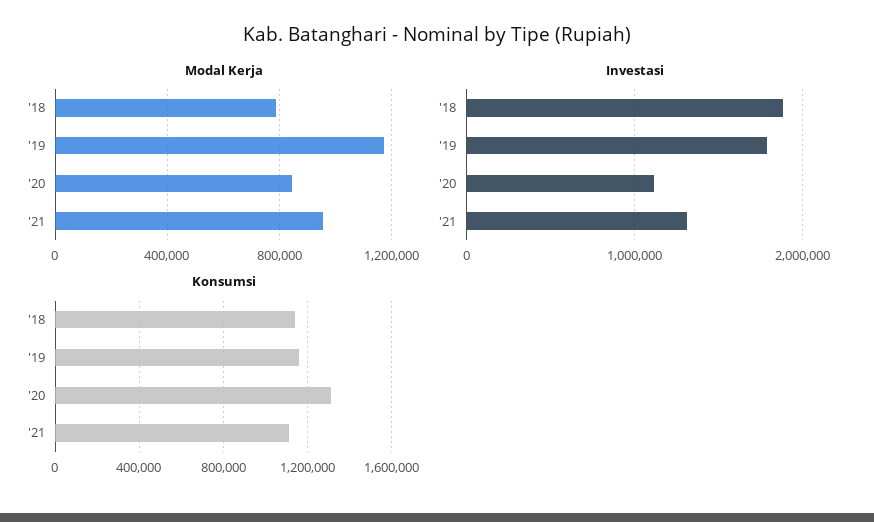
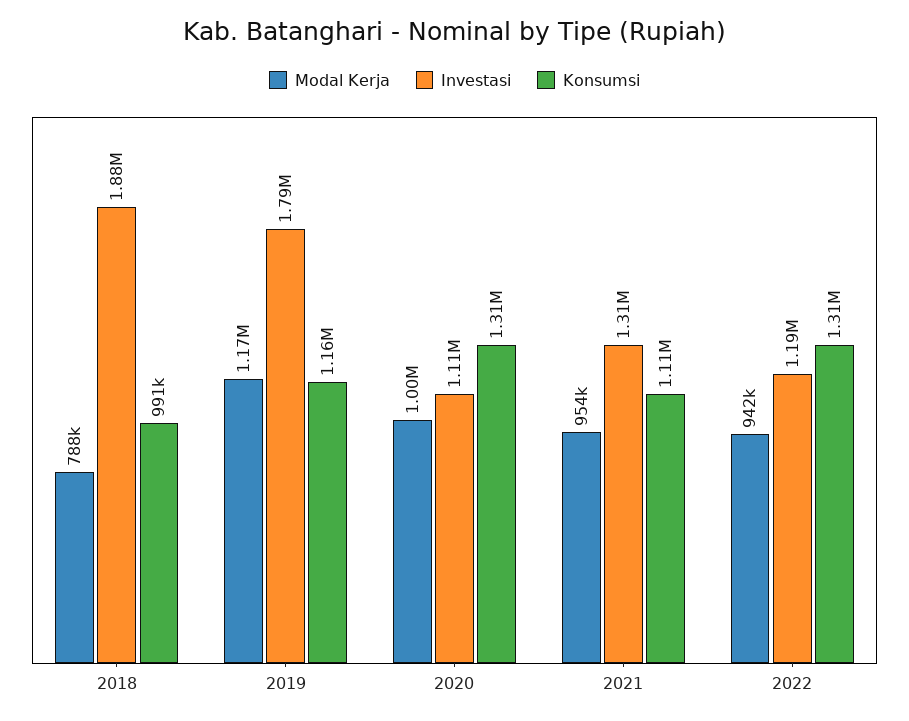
Modal Kerja, '20: 850000 -> 1000000
Konsumsi, '18: 1150000 -> 991000
Modal Kerja, 2022: none -> 942000
Investasi, 2022: none -> 1190000
Konsumsi, 2022: none -> 1310000

